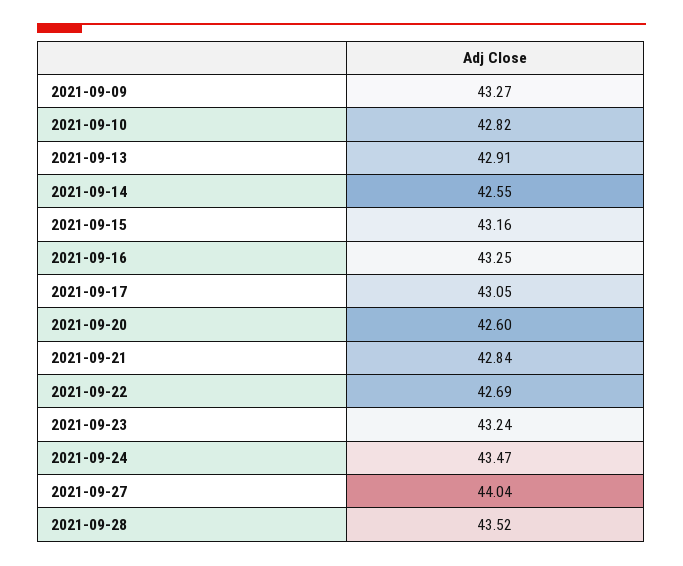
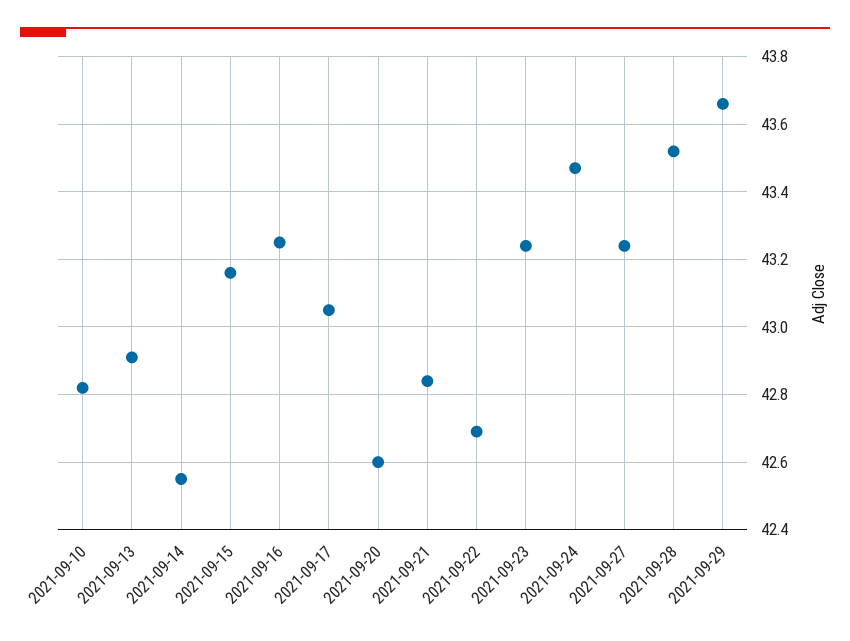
2021-09-09: 43.27 -> none
2021-09-27: 44.04 -> 43.25
2021-09-29: none -> 43.65

